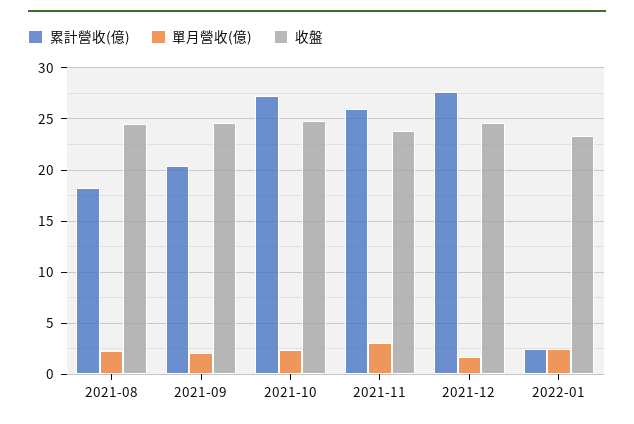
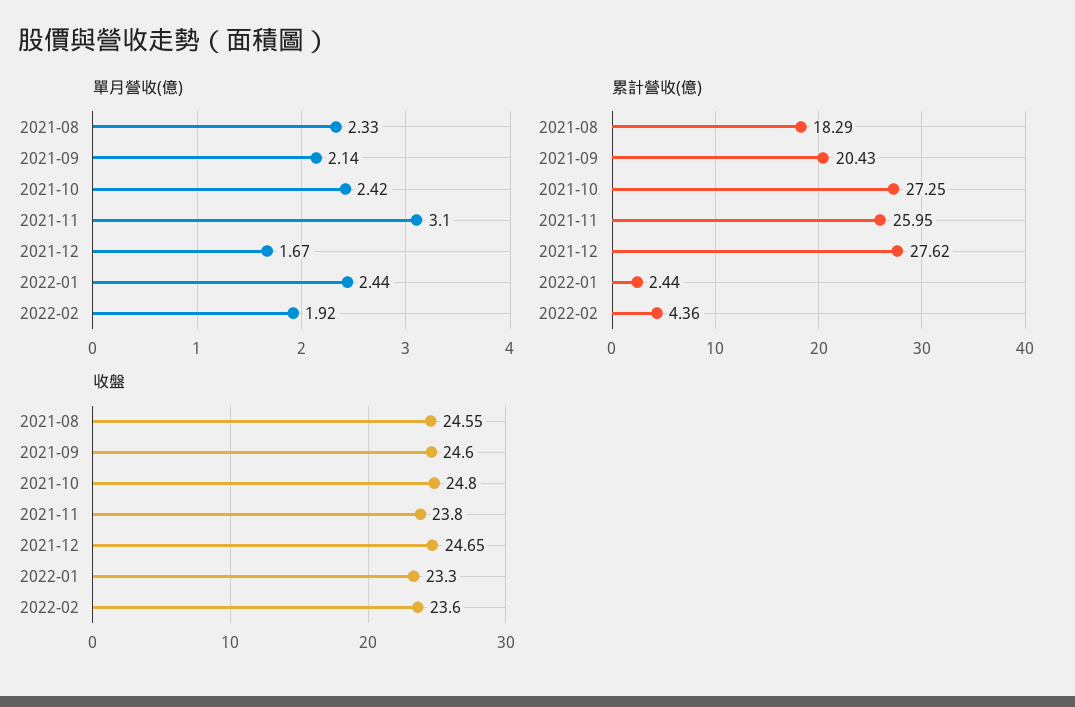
單月營收(億), 2022-02: none -> 1.92
累計營收(億), 2022-02: none -> 4.36
收盤, 2022-02: none -> 23.6

